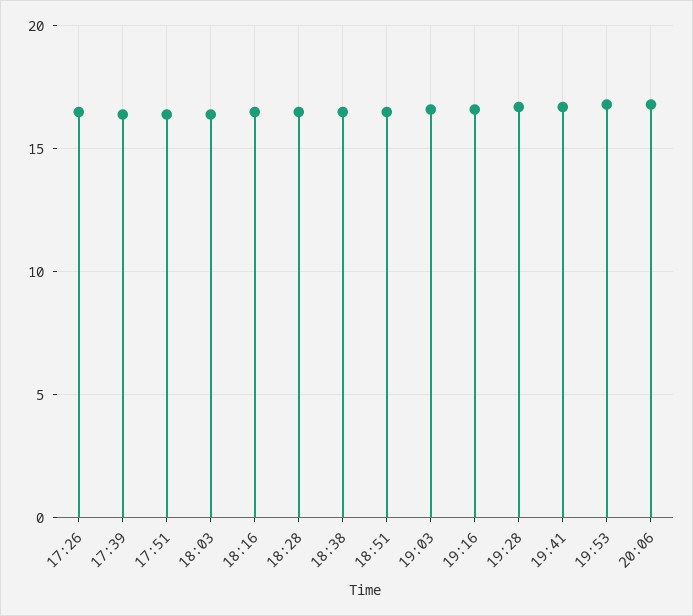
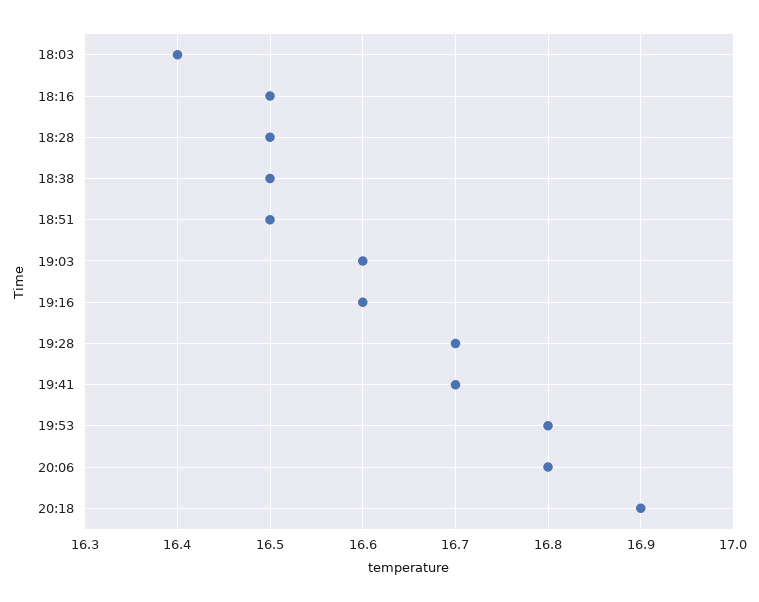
17:26: 16.5 -> none
17:39: 16.5 -> none
17:51: 16.5 -> none
20:18: none -> 16.9

